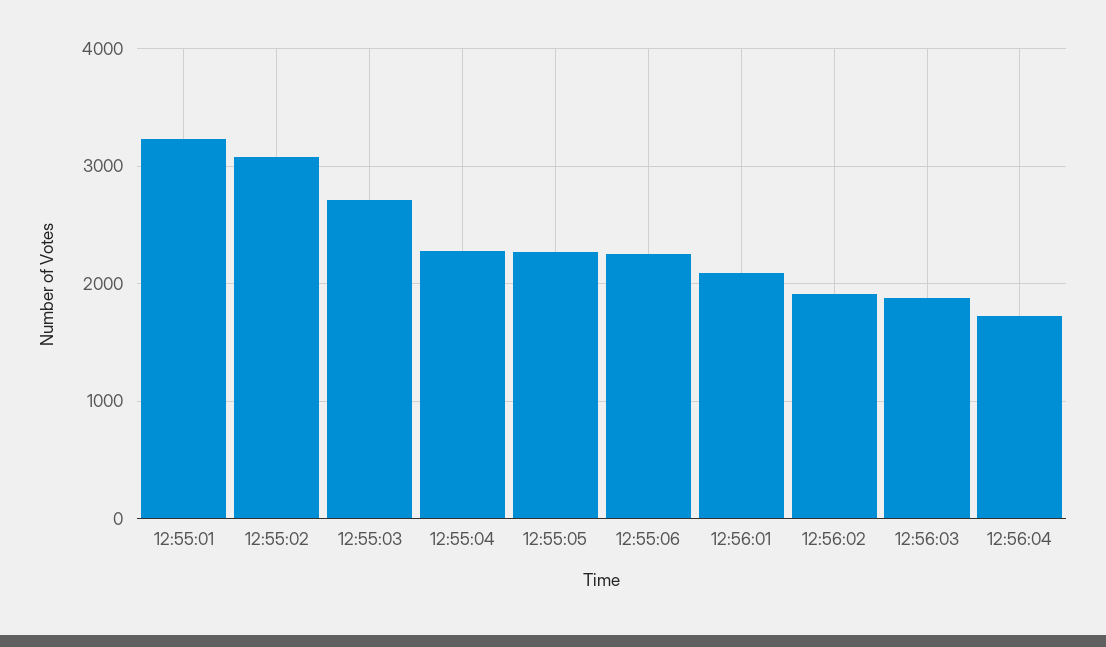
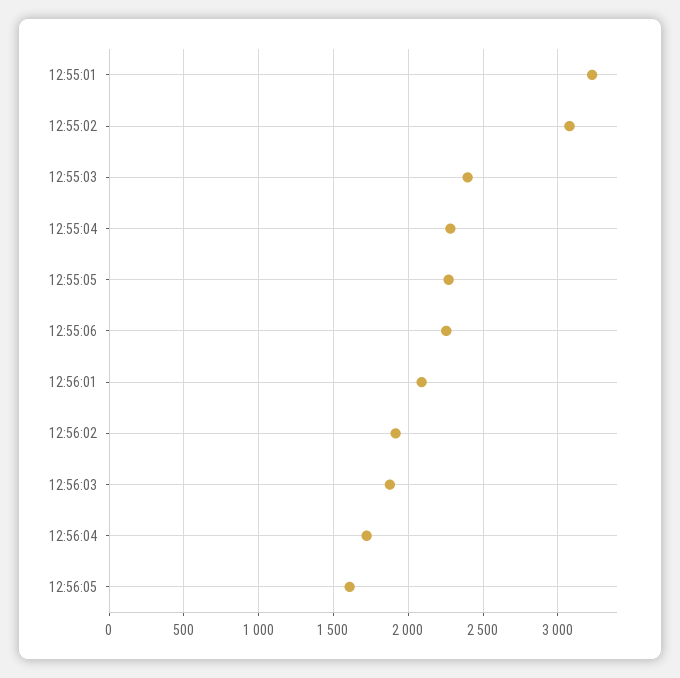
12:55:03: 2700 -> 2400
12:56:05: none -> 1600

